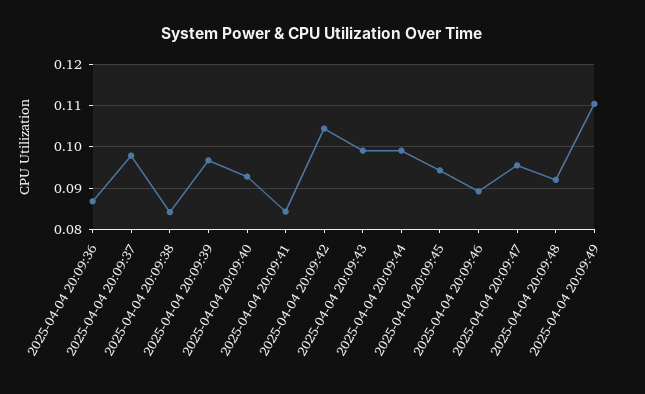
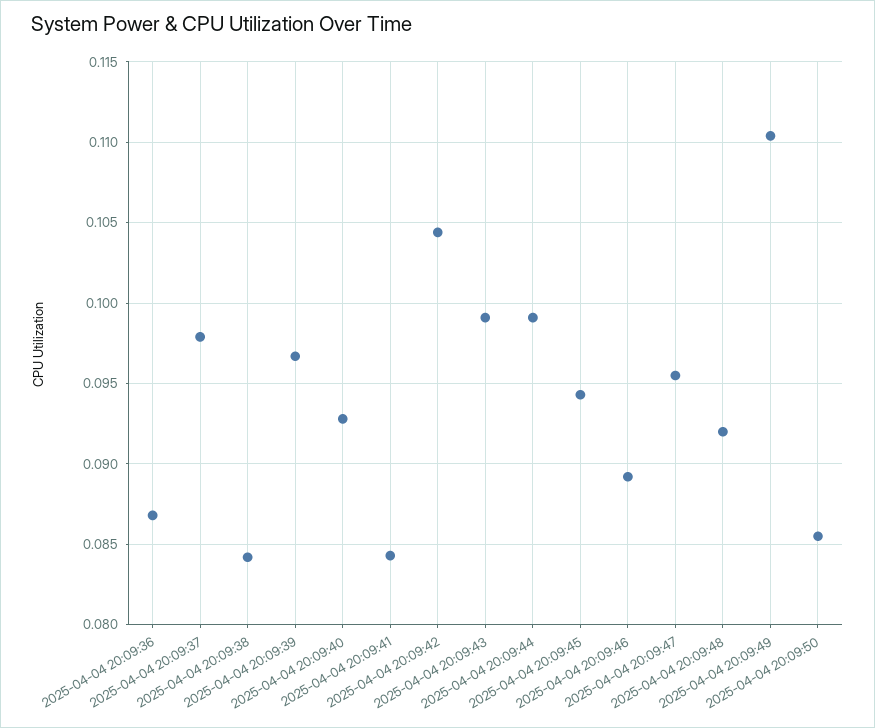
2025-04-04 20:09:50: none -> 0.0855

